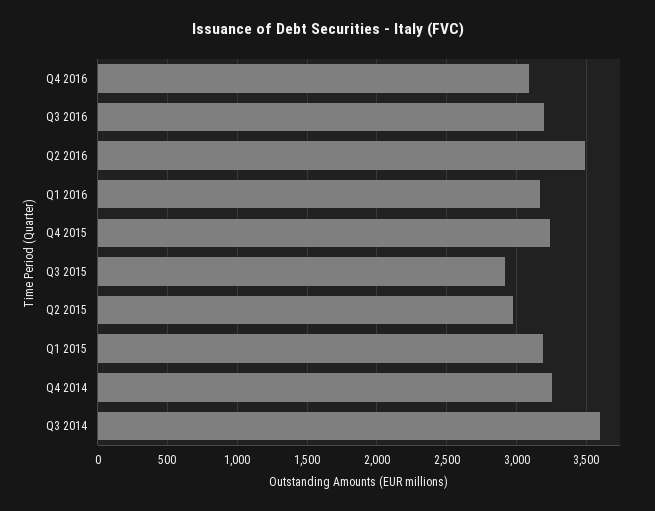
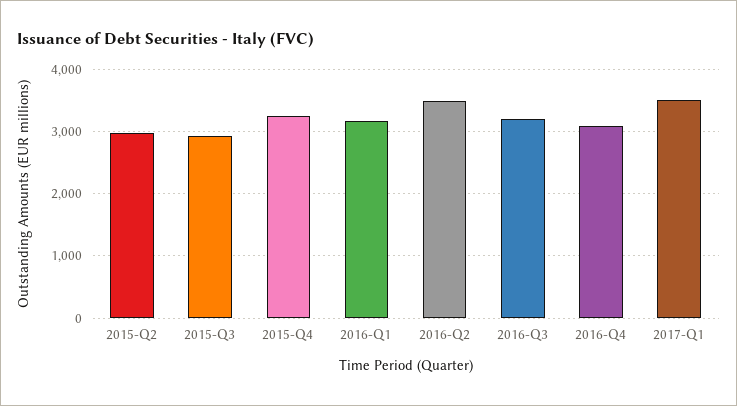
Q1 2015: 3200 -> none
Q4 2014: 3250 -> none
Q3 2014: 3600 -> none
2017-Q1: none -> 3500

